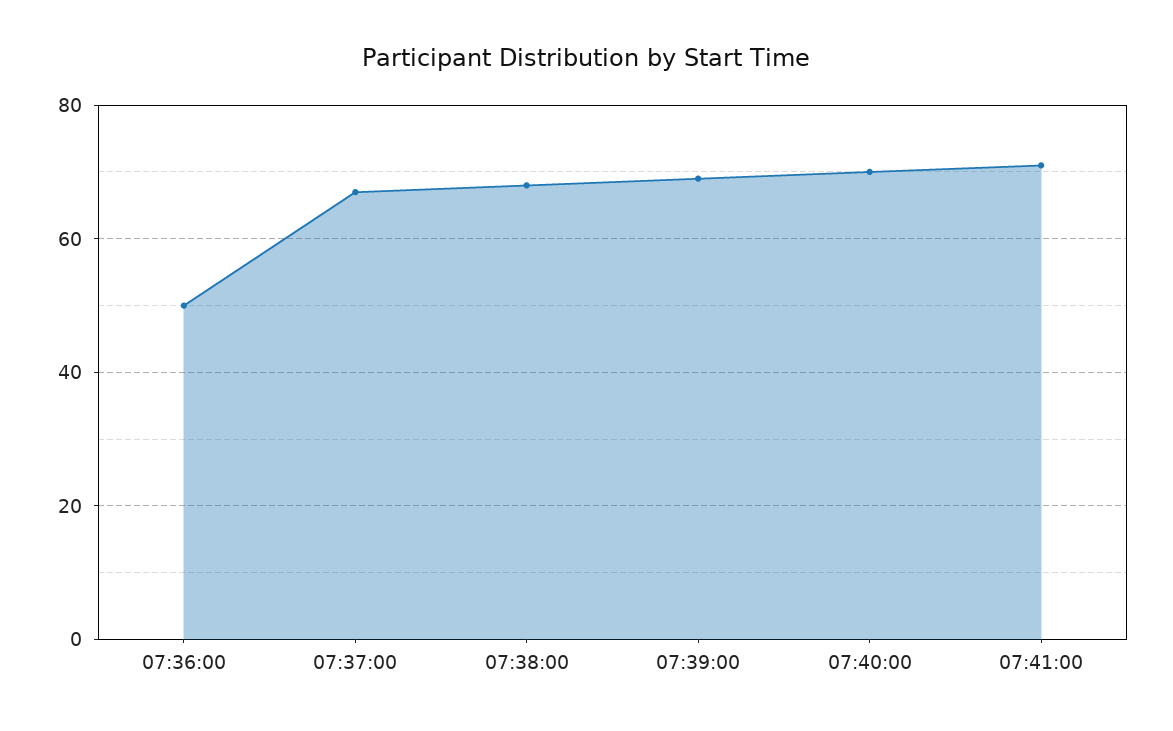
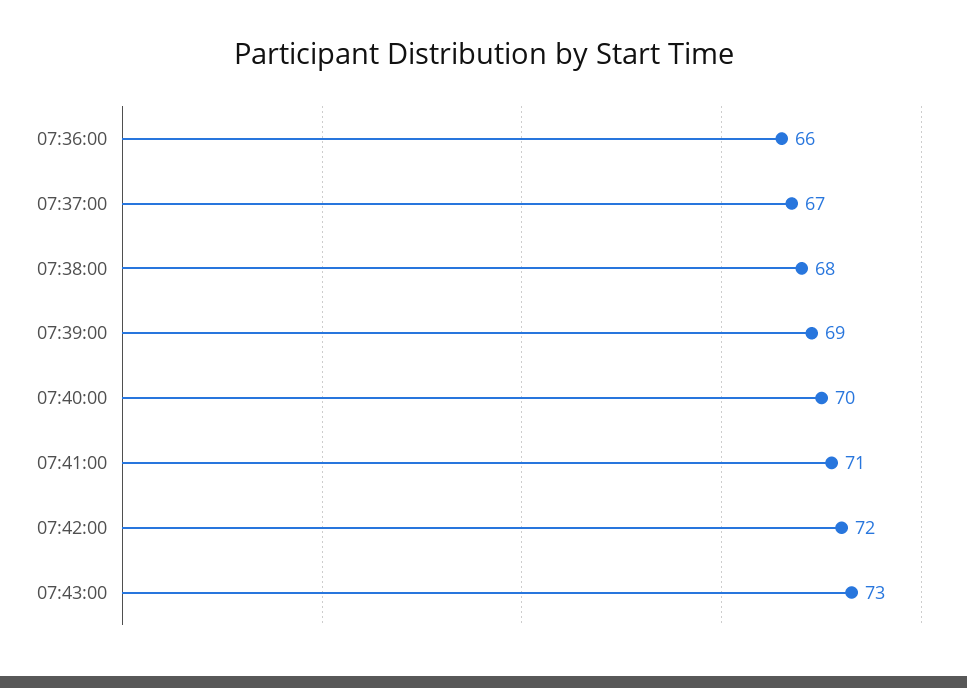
07:36:00: 50 -> 66
07:42:00: none -> 72
07:43:00: none -> 73

